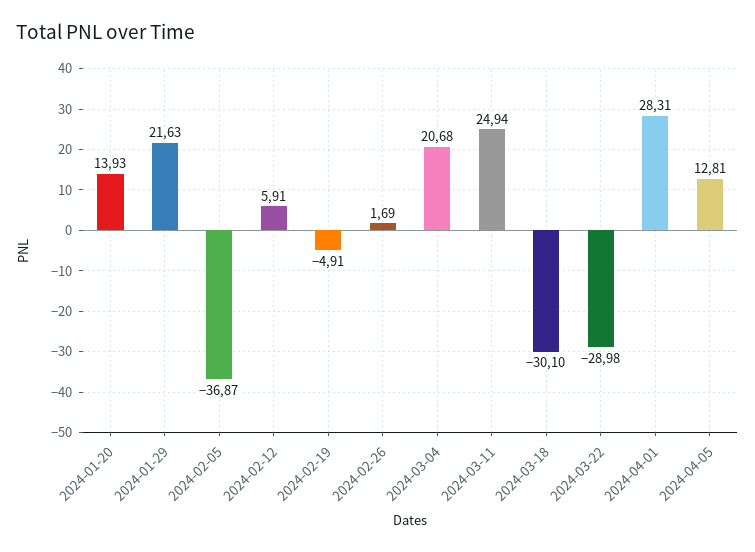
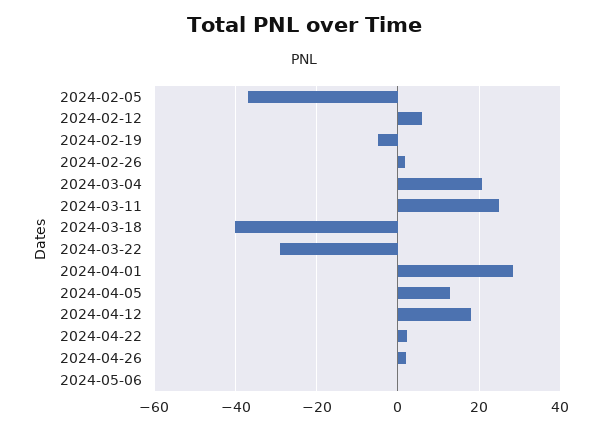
2024-01-20: 13.93 -> none
2024-01-29: 21.63 -> none
2024-03-18: -30.1 -> -40
2024-04-12: none -> 18
2024-04-22: none -> 2
2024-04-26: none -> 2
2024-05-06: none -> 0

